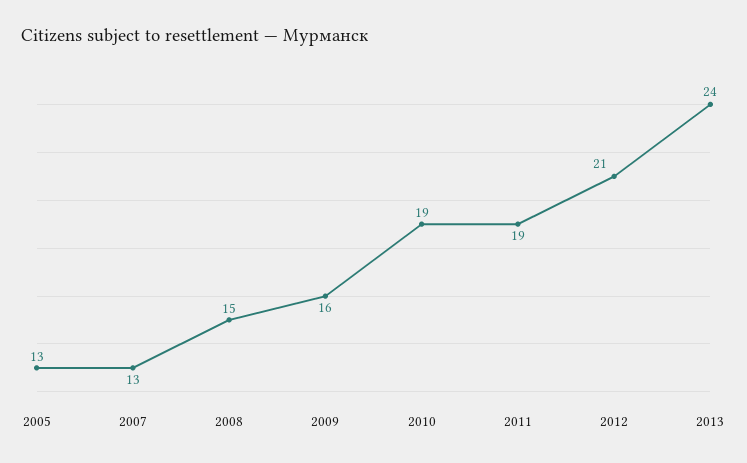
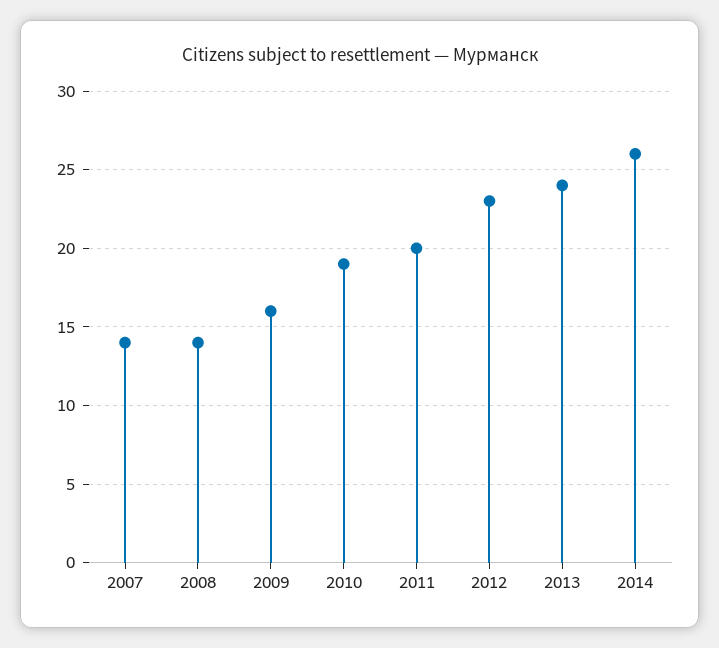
2005: 13 -> none
2007: 13 -> 14
2008: 15 -> 14
2011: 19 -> 20
2012: 21 -> 23
2014: none -> 26

